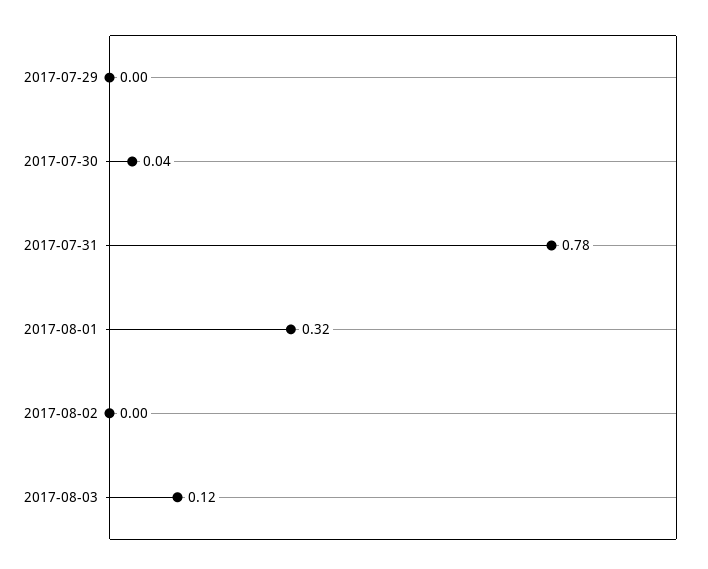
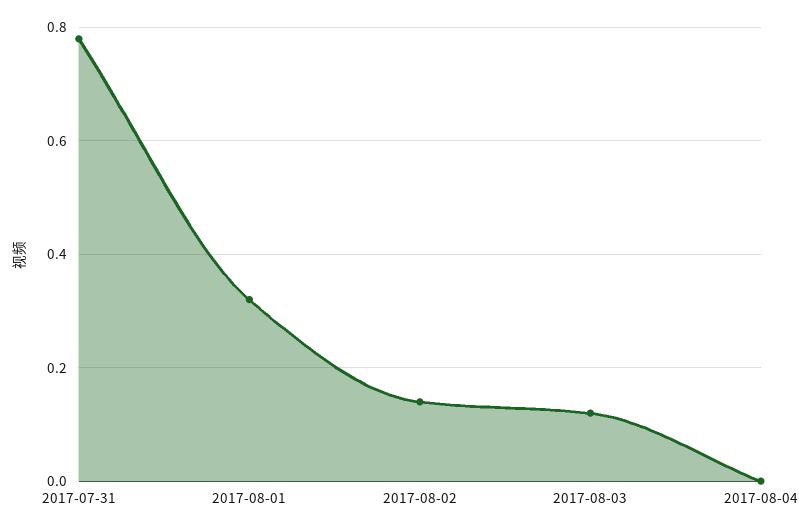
2017-07-29: 0 -> none
2017-07-30: 0.04 -> none
2017-08-02: 0 -> 0.15
2017-08-04: none -> 0

